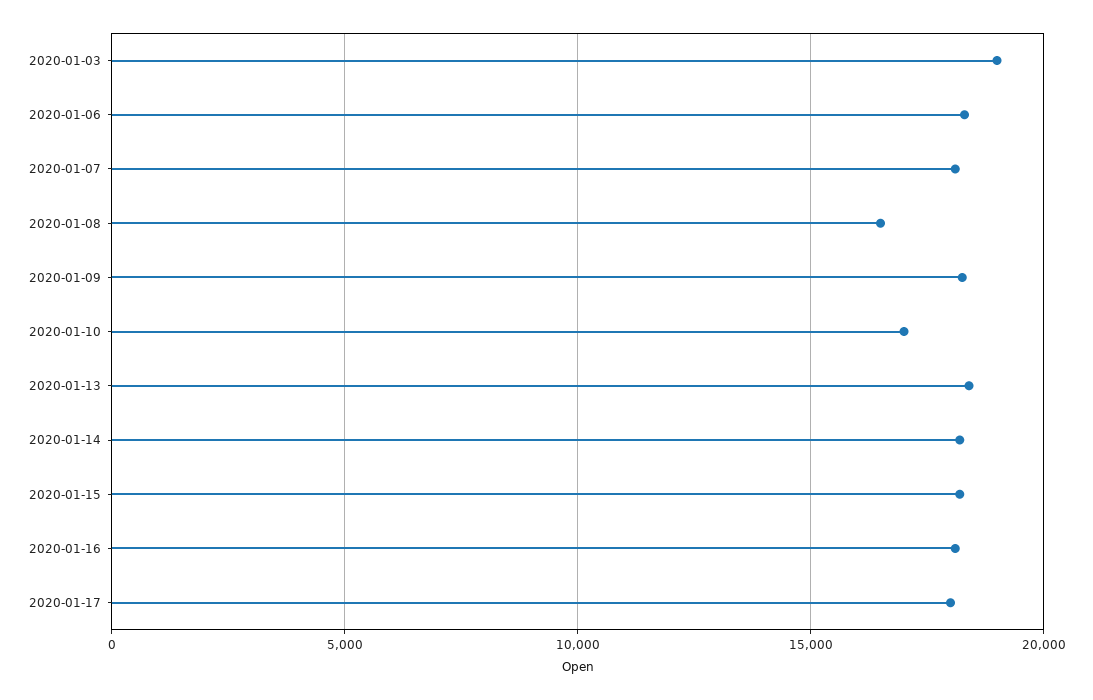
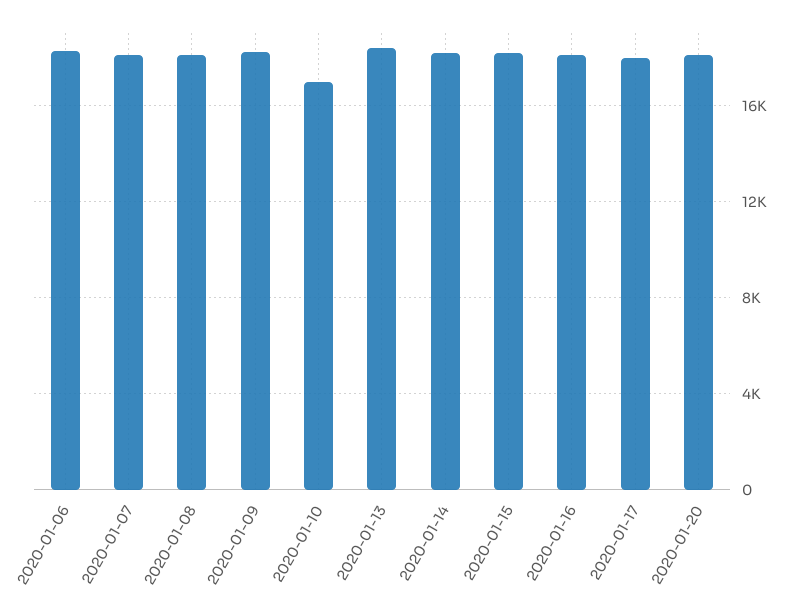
2020-01-03: 19000 -> none
2020-01-08: 16500 -> 18000
2020-01-20: none -> 18000

